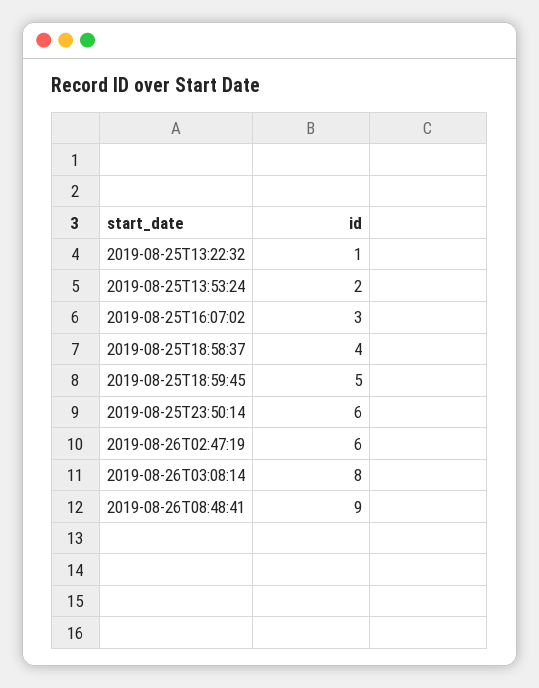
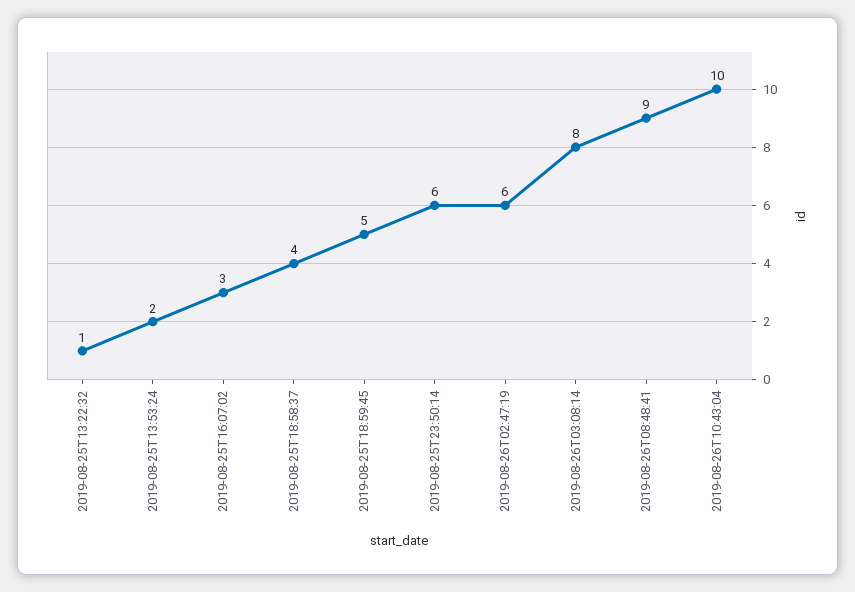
2019-08-26T10:43:04: none -> 10

